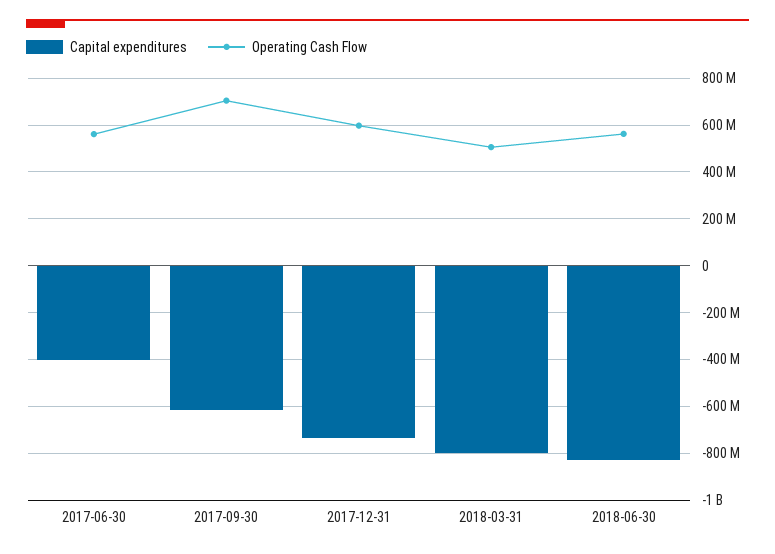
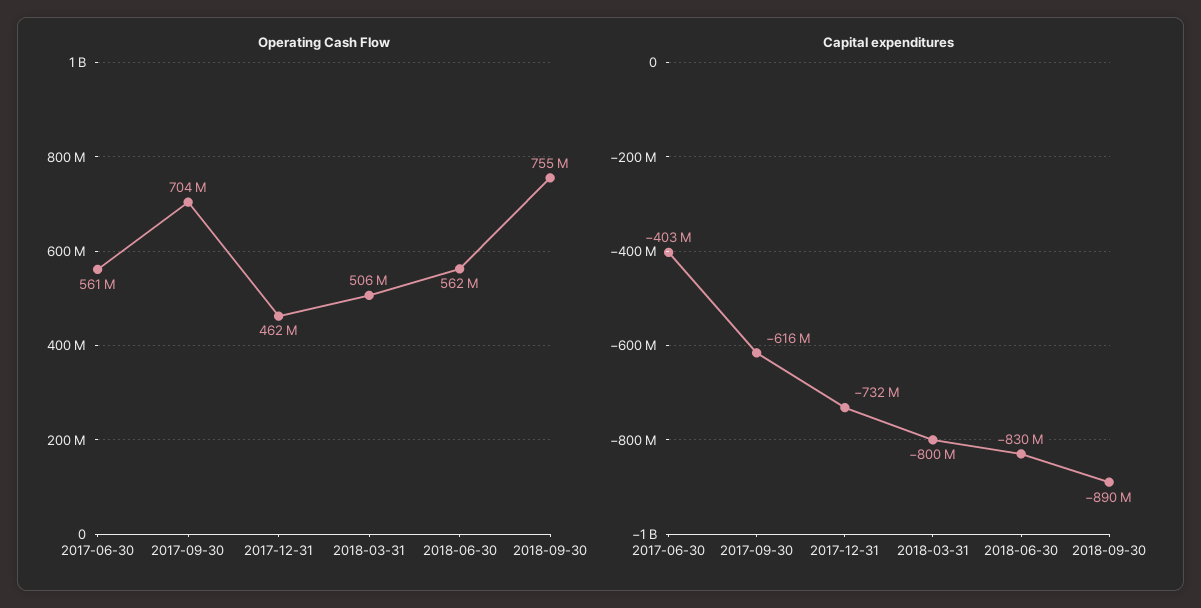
Operating Cash Flow, 2017-12-31: 600000000 -> 462000000
Operating Cash Flow, 2018-09-30: none -> 755000000
Capital expenditures, 2018-09-30: none -> -890000000

